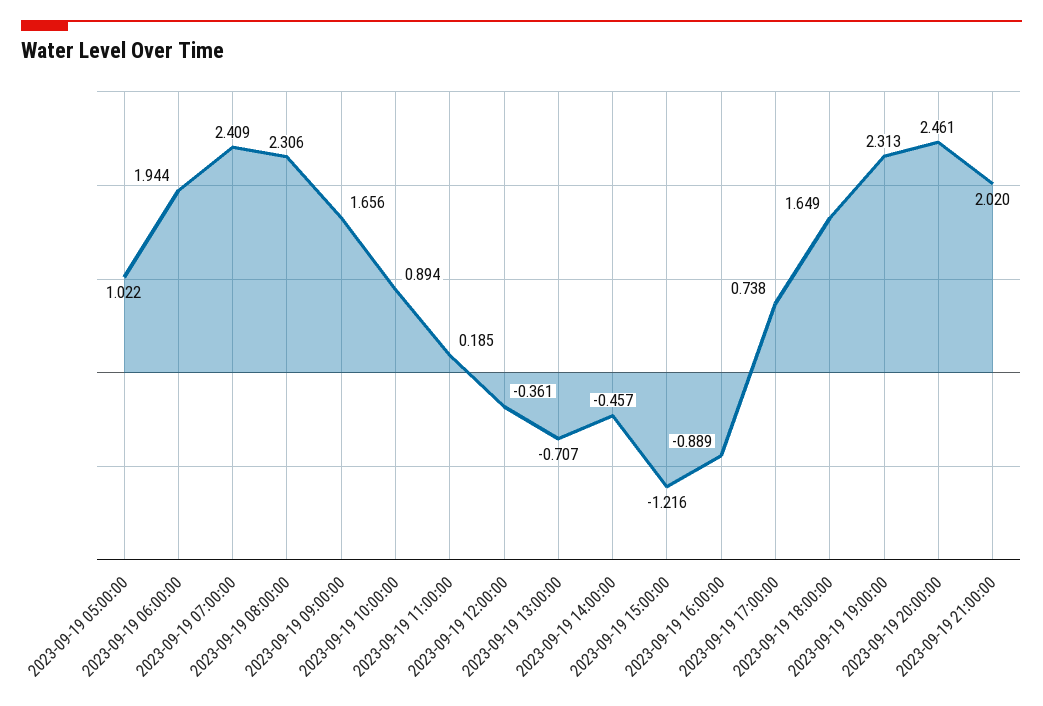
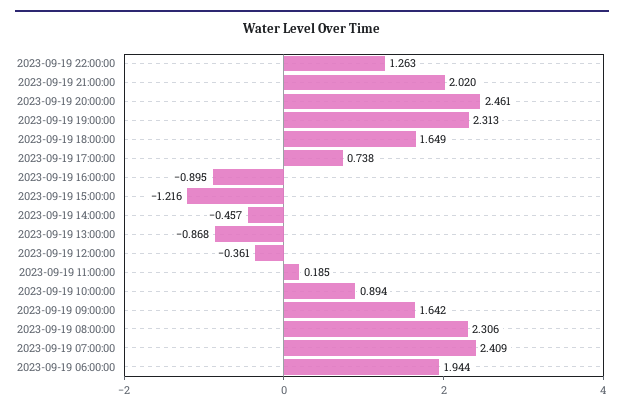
2023-09-19 05:00:00: 1.022 -> none
2023-09-19 09:00:00: 1.656 -> 1.642
2023-09-19 13:00:00: -0.707 -> -0.868
2023-09-19 16:00:00: -0.889 -> -0.895
2023-09-19 22:00:00: none -> 1.263

